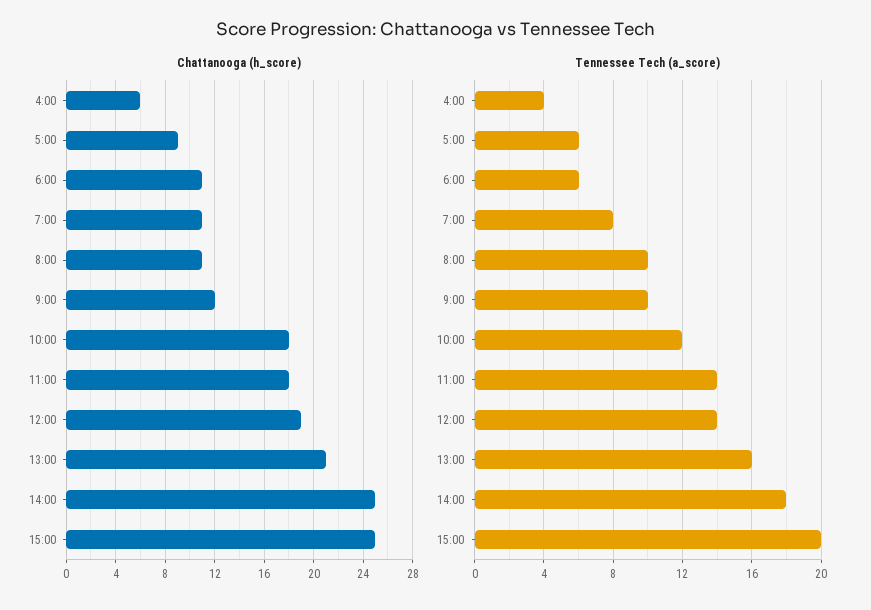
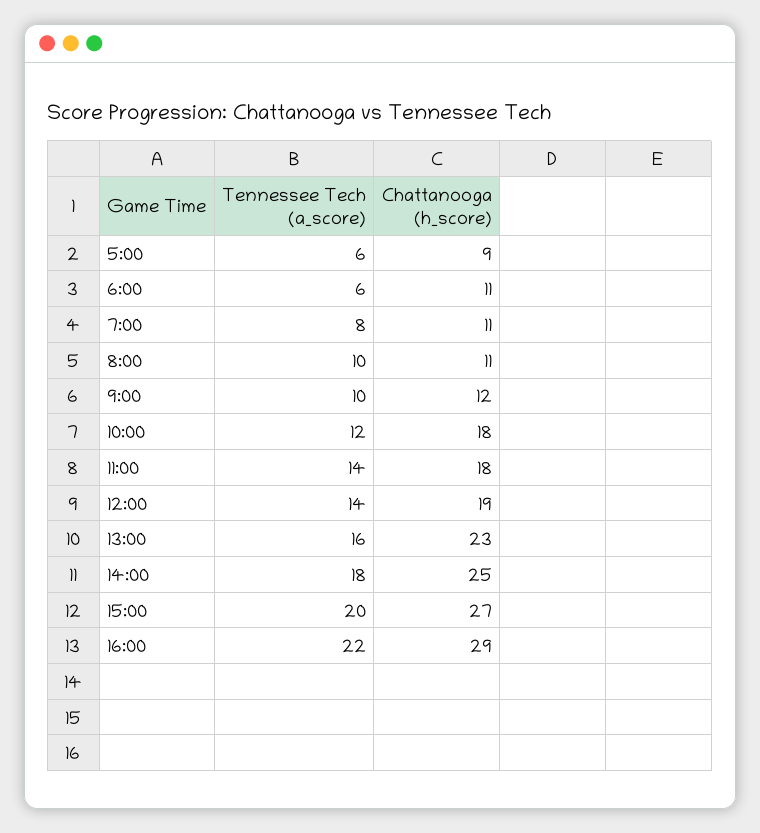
Chattanooga (h_score), 4:00: 6 -> none
Chattanooga (h_score), 13:00: 21 -> 23
Chattanooga (h_score), 15:00: 25 -> 27
Tennessee Tech (a_score), 4:00: 4 -> none
Tennessee Tech (a_score), 16:00: none -> 22
Chattanooga (h_score), 16:00: none -> 29

